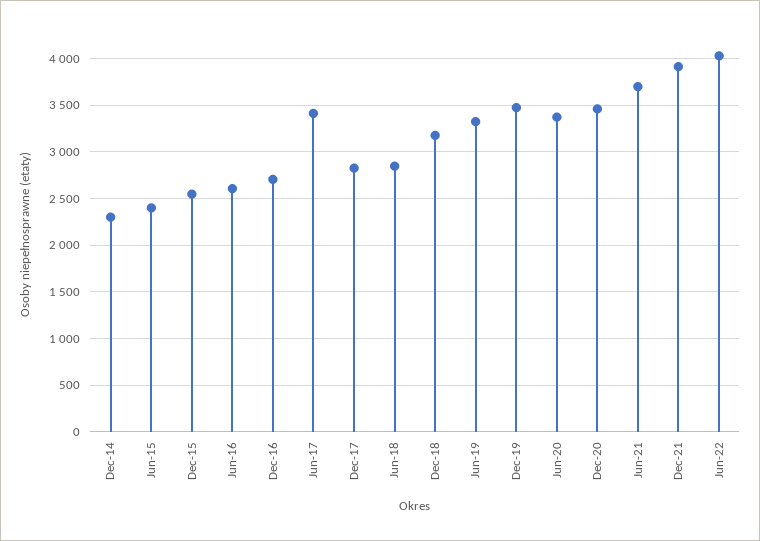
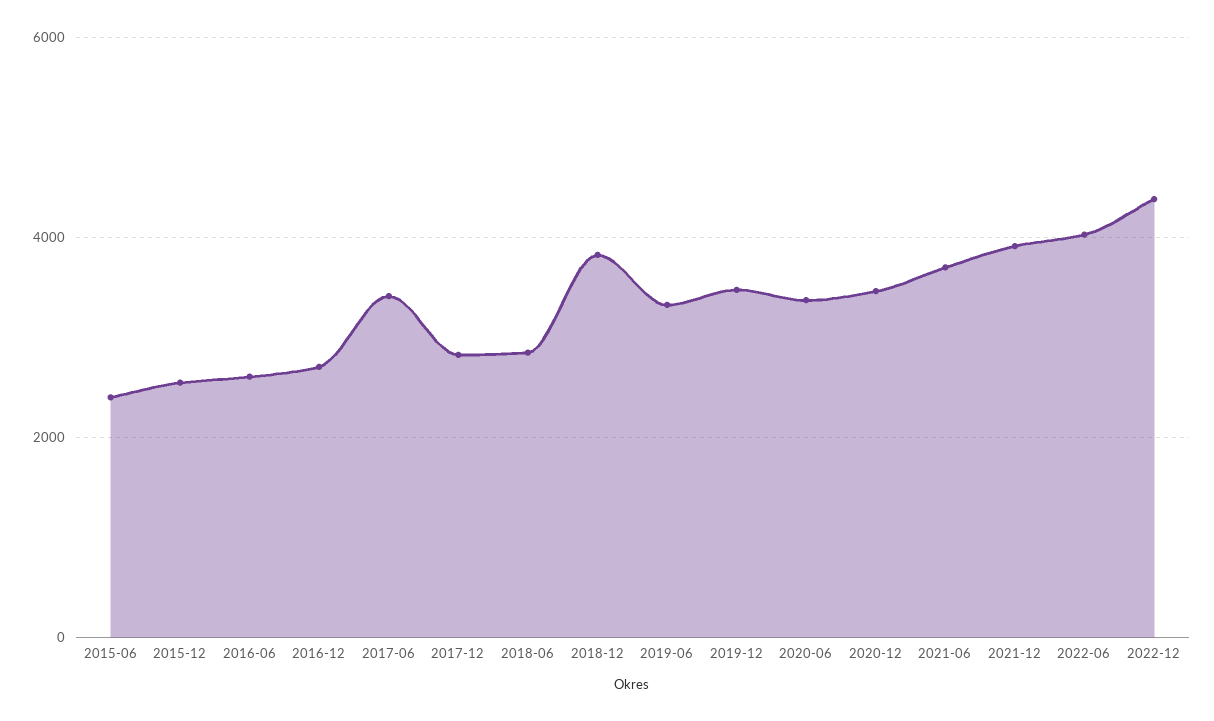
Dec-14: 2300 -> none
Dec-18: 3200 -> 3800
2022-12: none -> 4400

